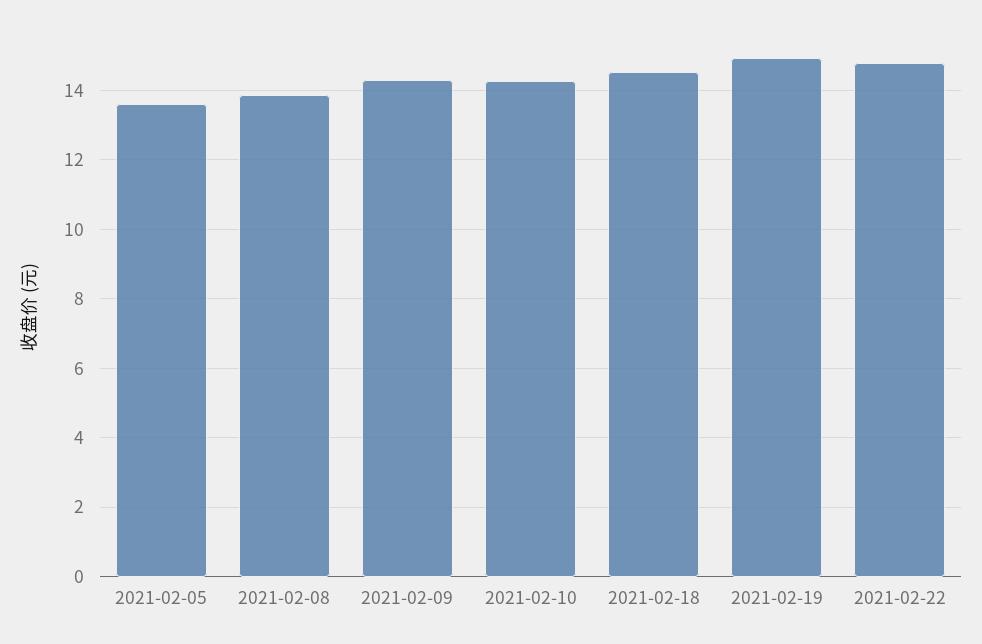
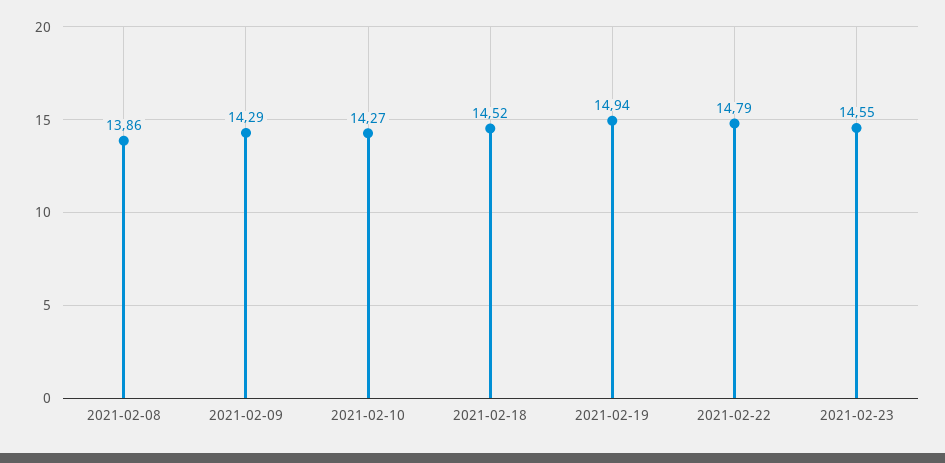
2021-02-05: 13.6 -> none
2021-02-23: none -> 14.55

